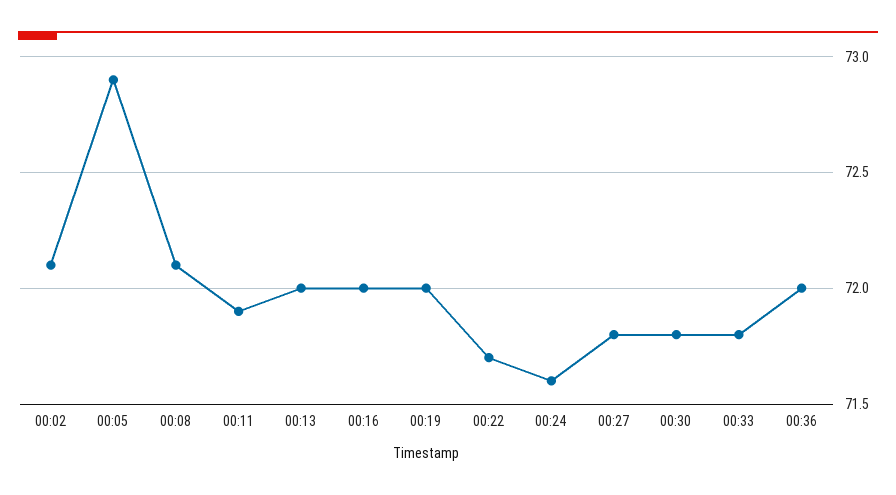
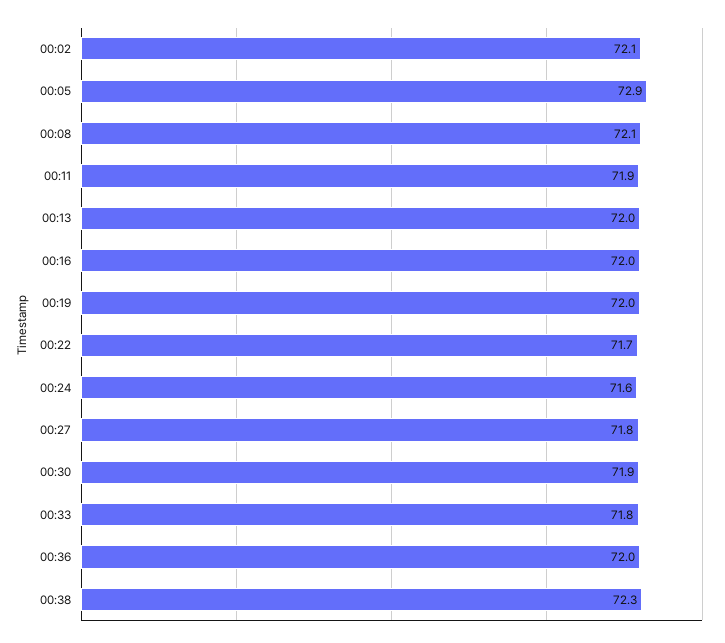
00:30: 71.8 -> 71.9
00:38: none -> 72.3

